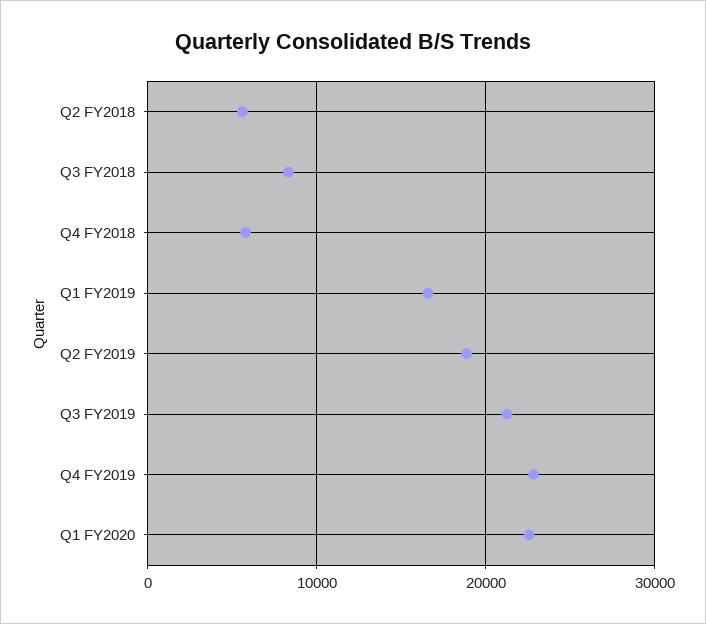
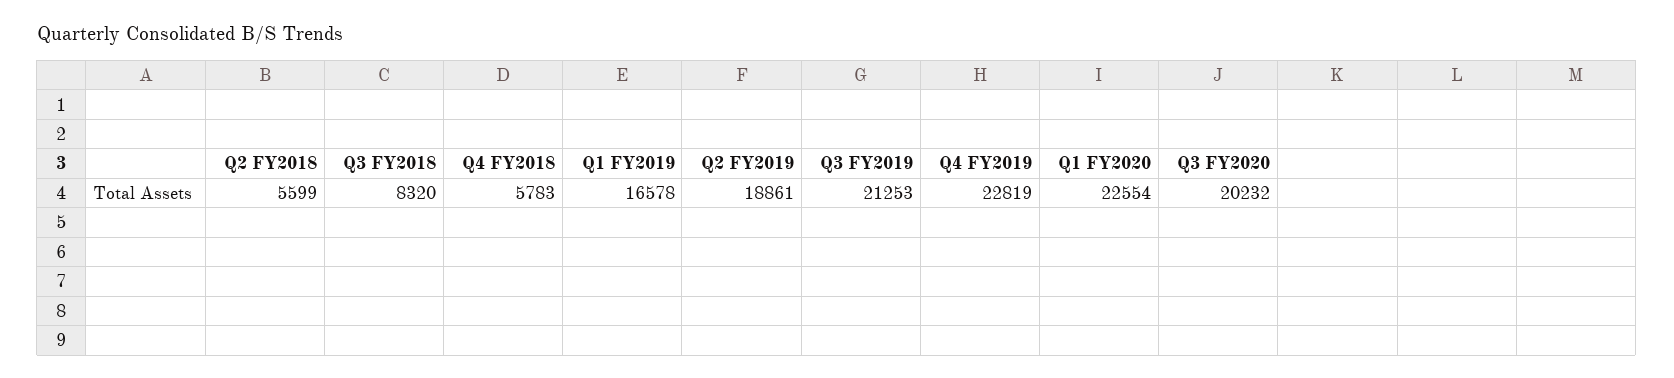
Q3 FY2020: none -> 20232

